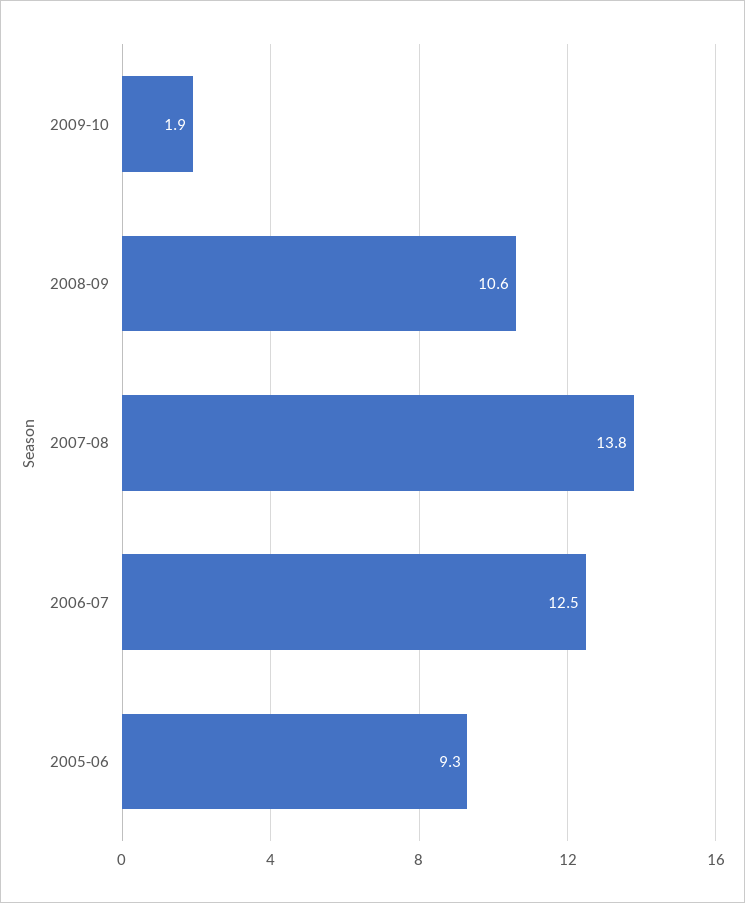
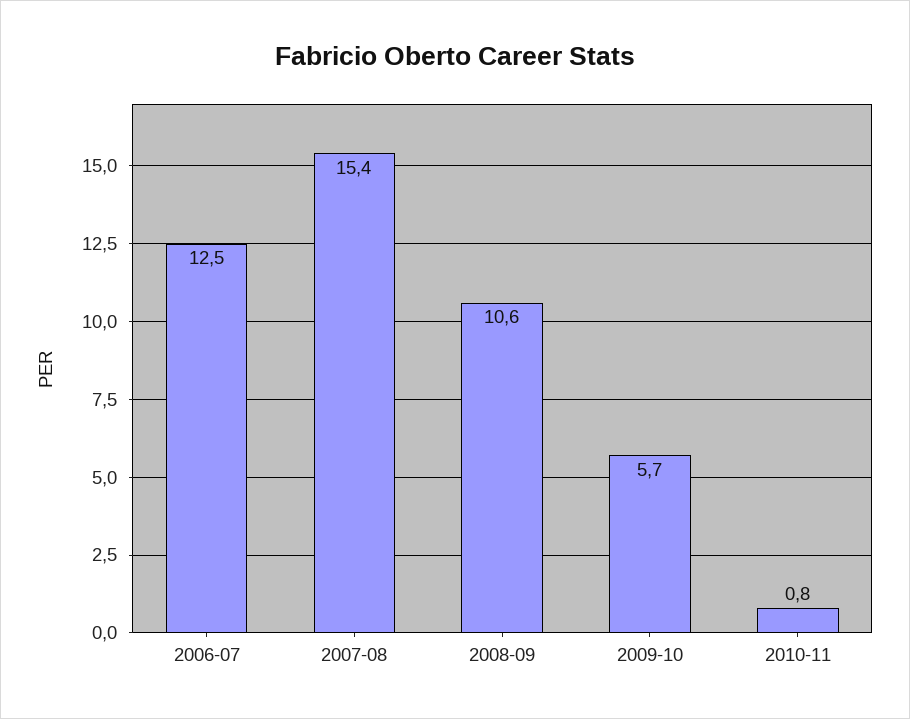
2009-10: 1.9 -> 5.7
2007-08: 13.8 -> 15.4
2005-06: 9.3 -> none
2010-11: none -> 0.8

